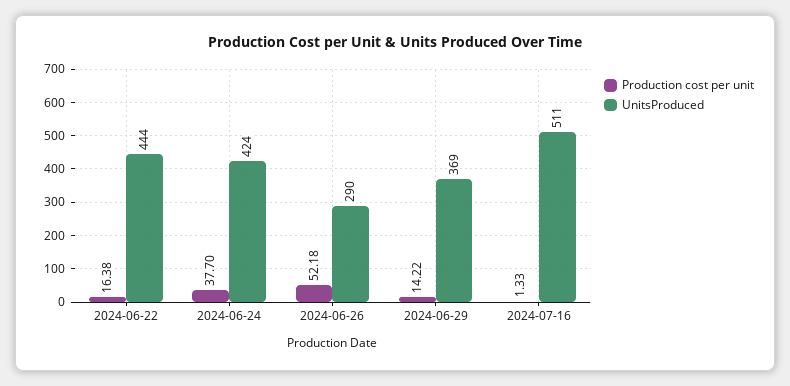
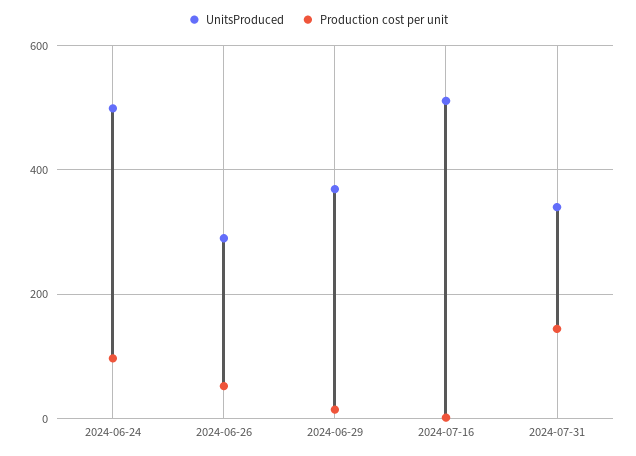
Production cost per unit, 2024-06-22: 16.38 -> none
UnitsProduced, 2024-06-22: 444 -> none
Production cost per unit, 2024-06-24: 37.7 -> 100
UnitsProduced, 2024-06-24: 424 -> 500
UnitsProduced, 2024-07-31: none -> 340
Production cost per unit, 2024-07-31: none -> 140

